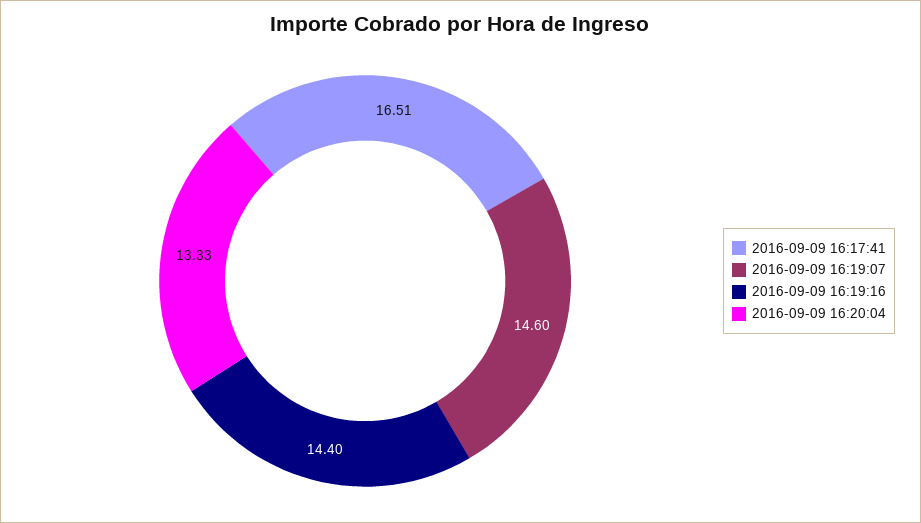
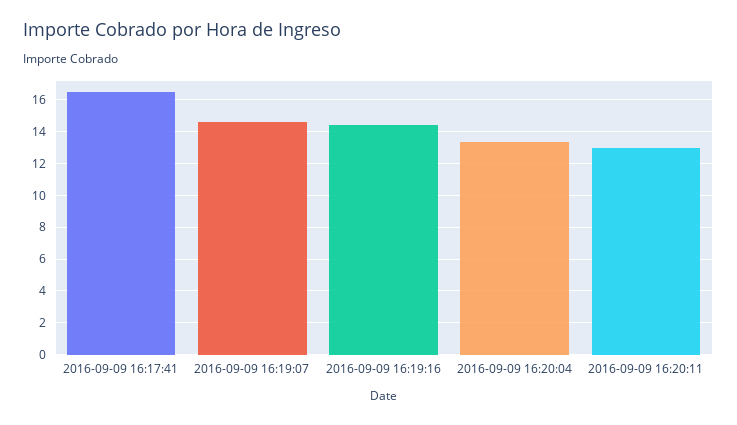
2016-09-09 16:20:11: none -> 13

